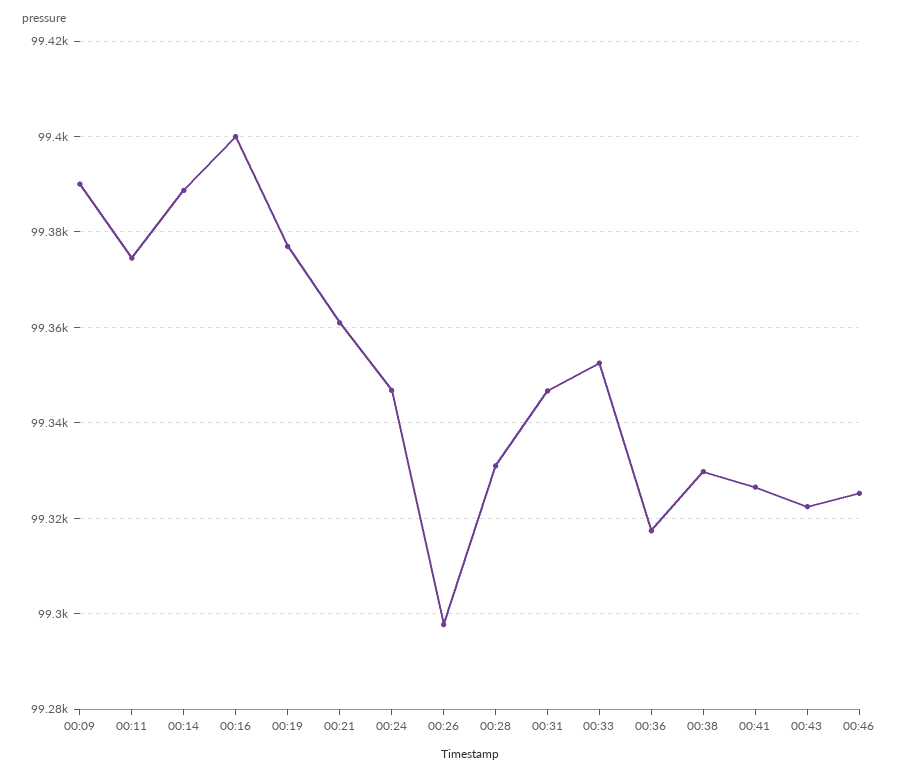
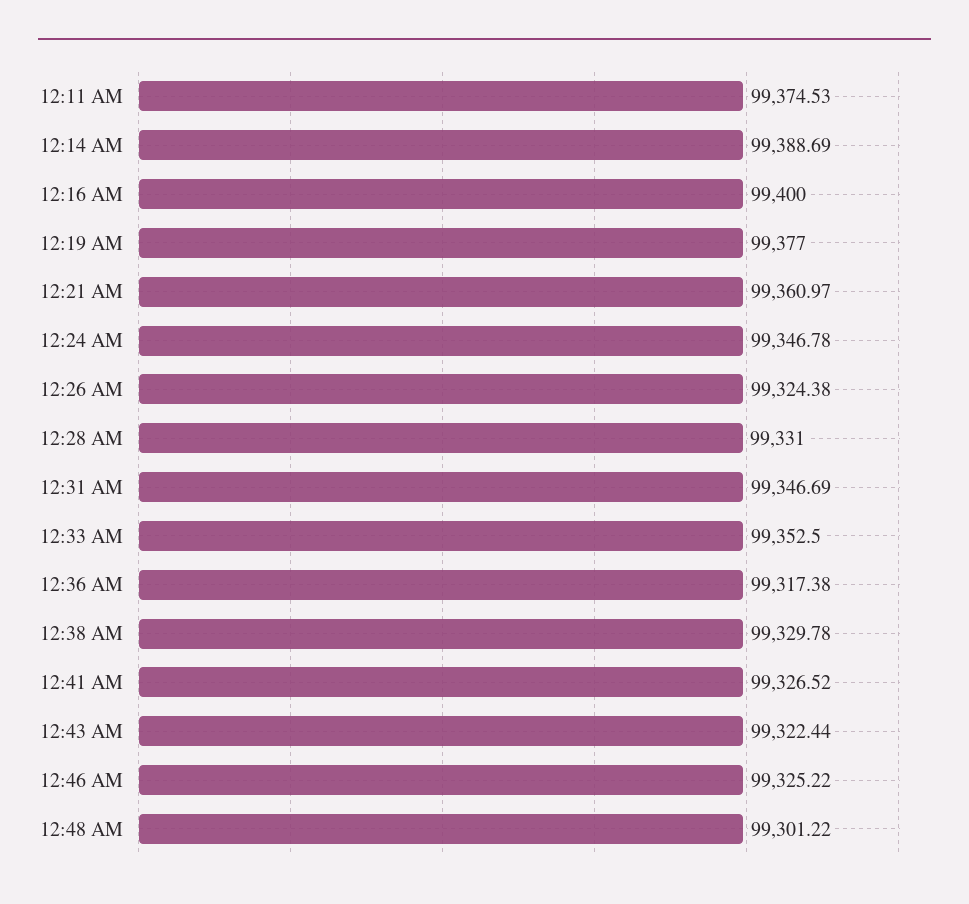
00:09: 99390 -> none
00:26: 99298 -> 99324.38
12:48 AM: none -> 99301.22

